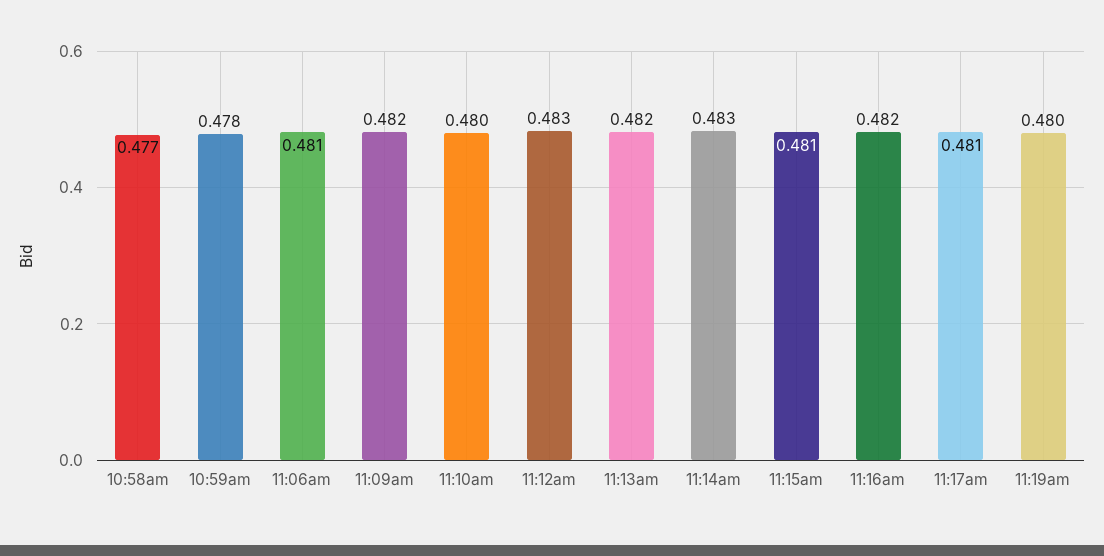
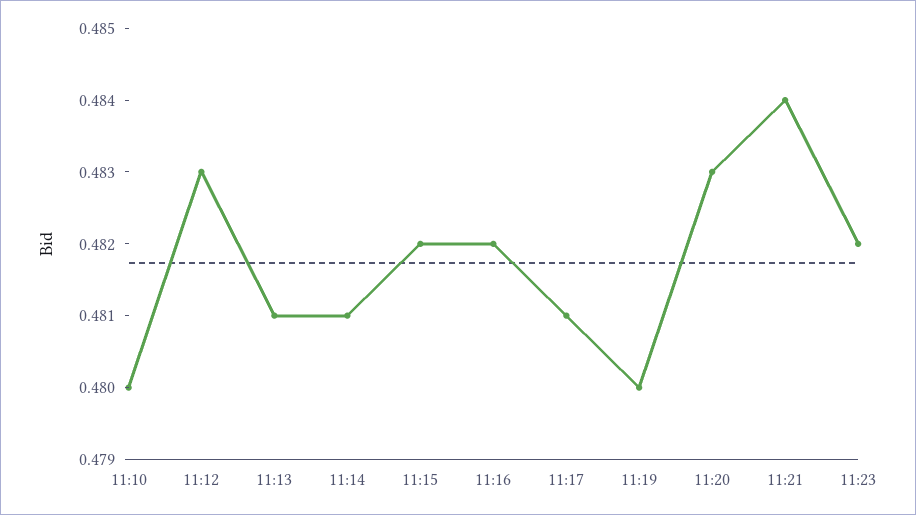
10:58am: 0.477 -> none
10:59am: 0.478 -> none
11:06am: 0.481 -> none
11:09am: 0.482 -> none
11:13am: 0.482 -> 0.481
11:14am: 0.483 -> 0.481
11:15am: 0.481 -> 0.482
11:20: none -> 0.483
11:21: none -> 0.484
11:23: none -> 0.482

